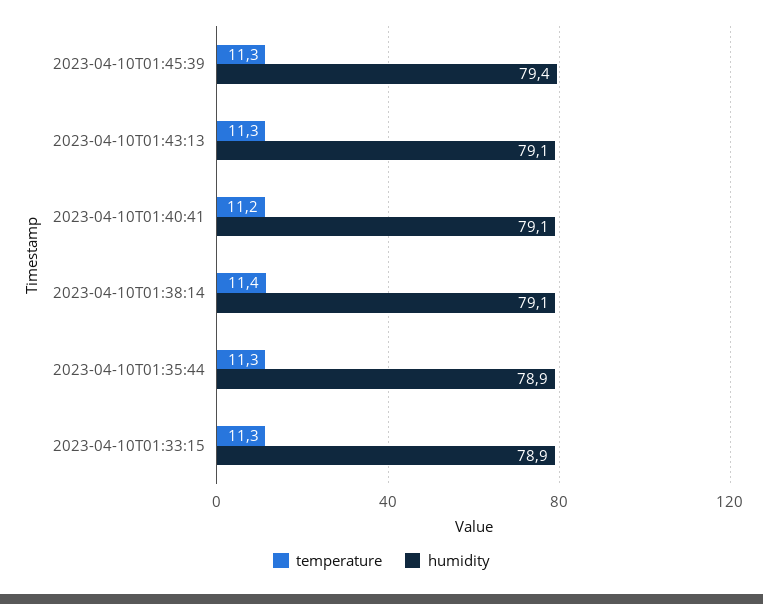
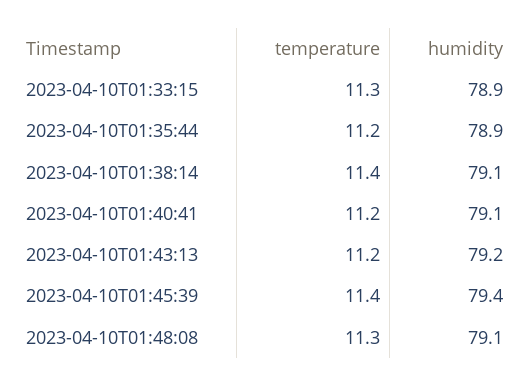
temperature, 2023-04-10T01:45:39: 11.3 -> 11.4
temperature, 2023-04-10T01:43:13: 11.3 -> 11.2
humidity, 2023-04-10T01:43:13: 79.1 -> 79.2
temperature, 2023-04-10T01:35:44: 11.3 -> 11.2
temperature, 2023-04-10T01:48:08: none -> 11.3
humidity, 2023-04-10T01:48:08: none -> 79.1

